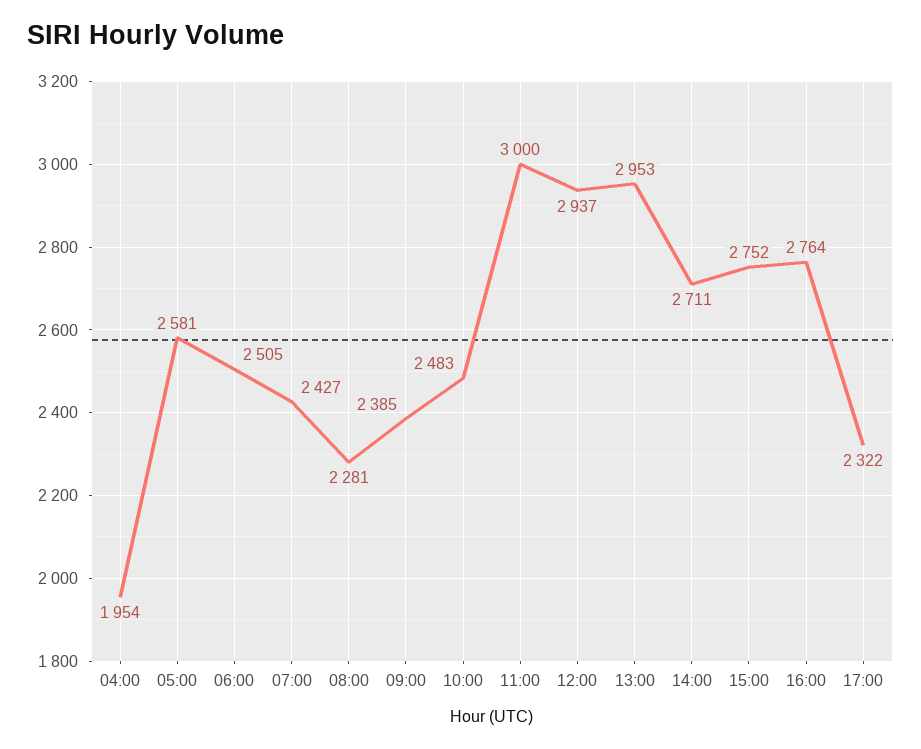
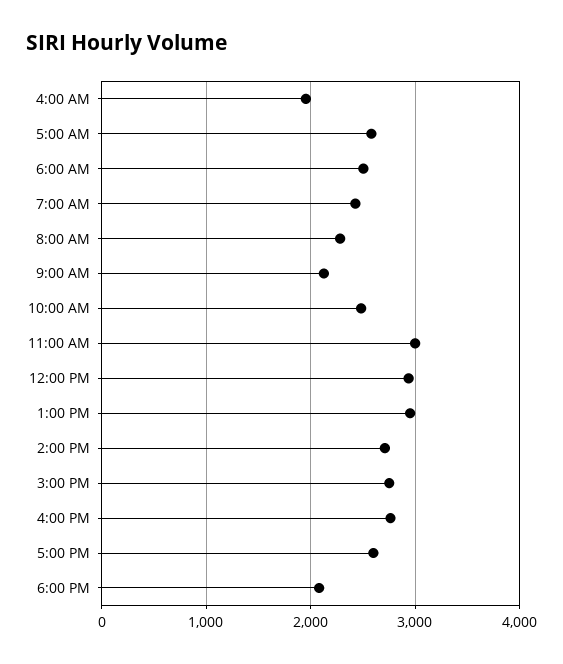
09:00: 2385 -> 2100
17:00: 2322 -> 2600
6:00 PM: none -> 2100

